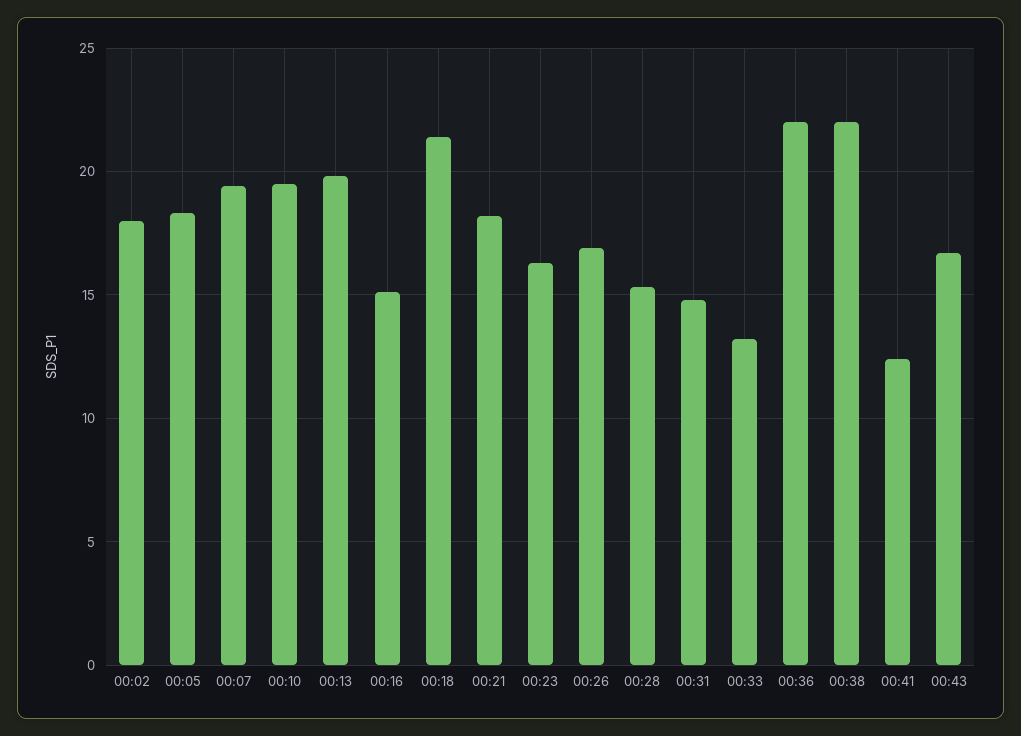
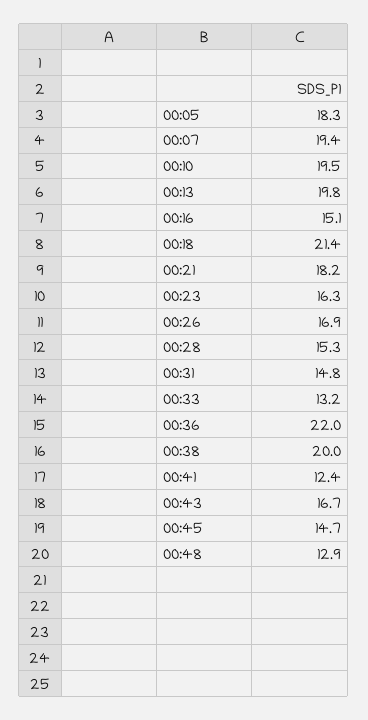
00:02: 18 -> none
00:38: 22 -> 20
00:45: none -> 14.7
00:48: none -> 12.9

